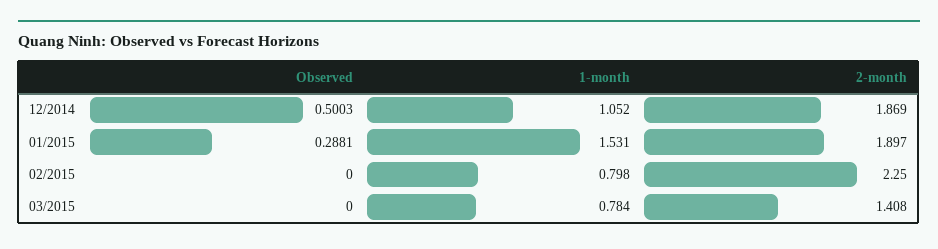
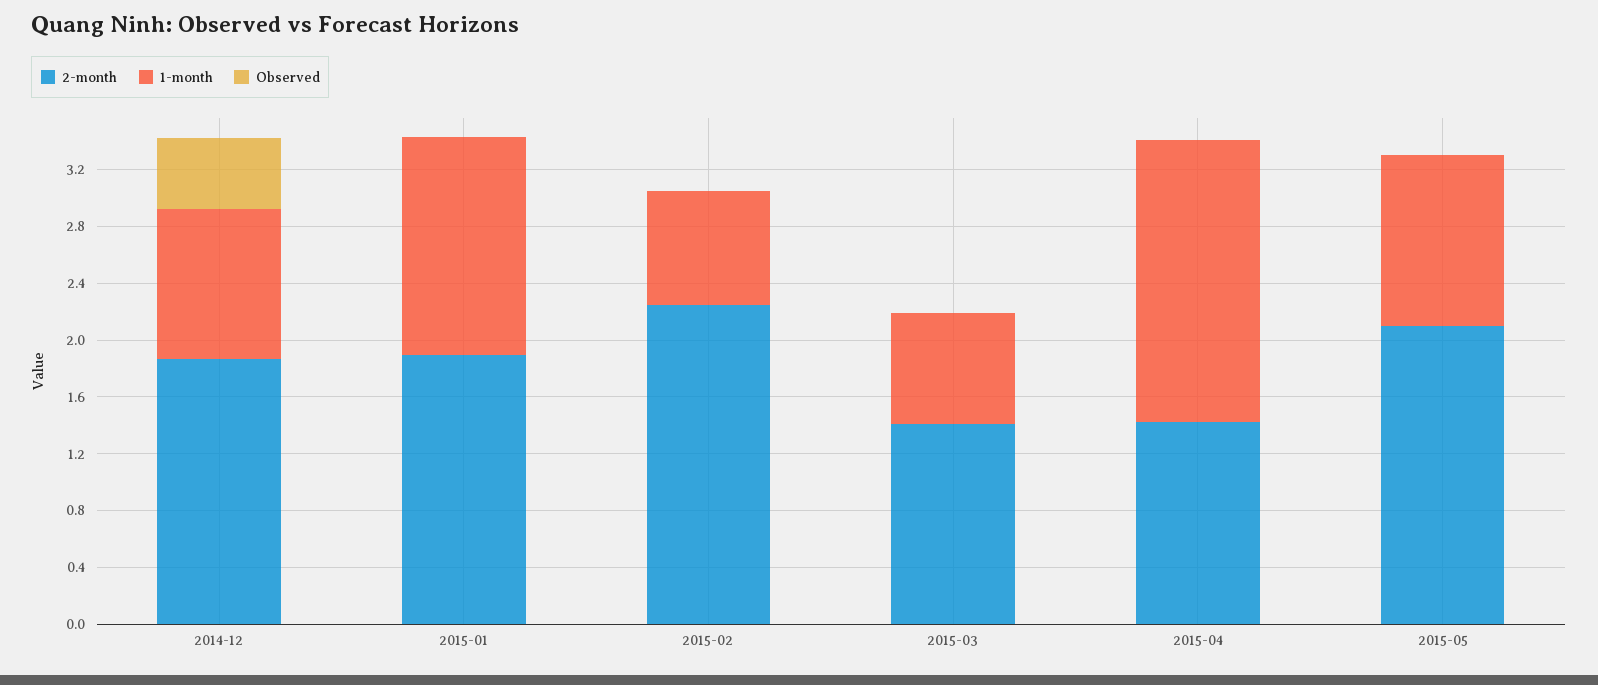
Observed, 01/2015: 0.2881 -> 0
2-month, 2015-04: none -> 1.4
1-month, 2015-04: none -> 2
Observed, 2015-04: none -> 0
2-month, 2015-05: none -> 2.1
1-month, 2015-05: none -> 1.2
Observed, 2015-05: none -> 0

